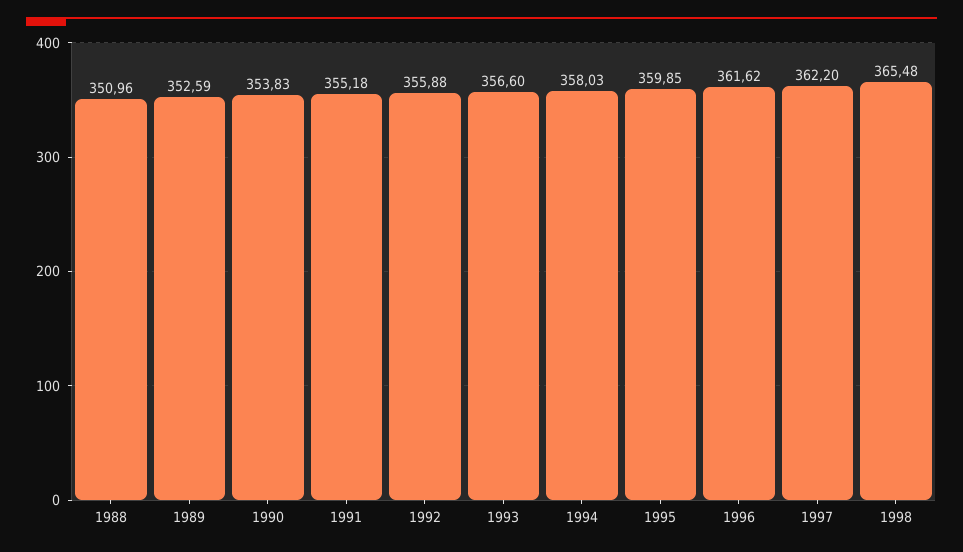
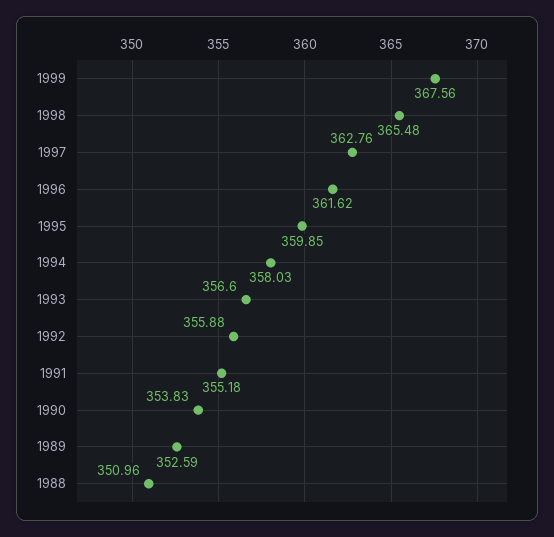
1997: 362.2 -> 362.76
1999: none -> 367.56

